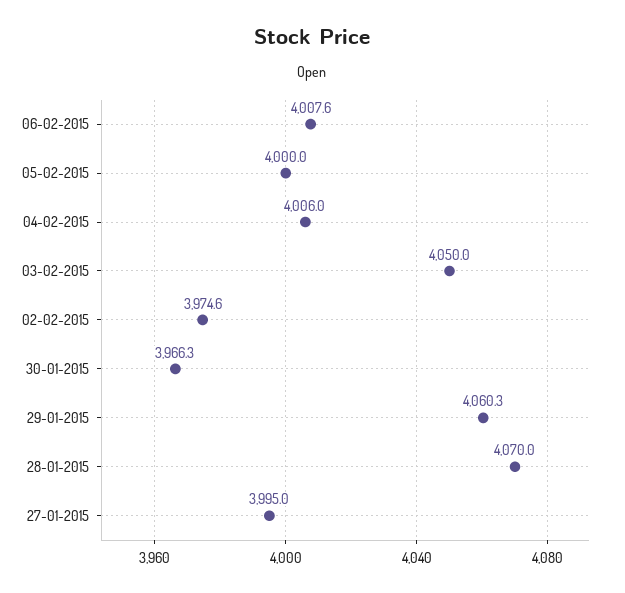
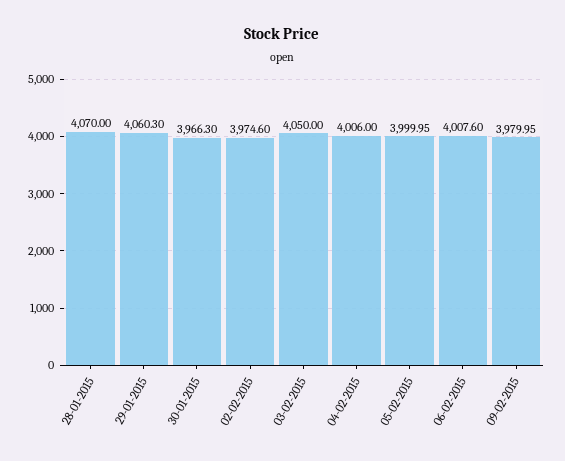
27-01-2015: 3995 -> none
09-02-2015: none -> 3979.95

